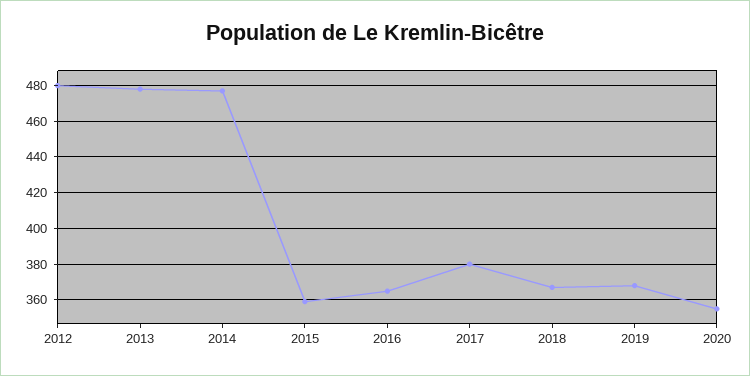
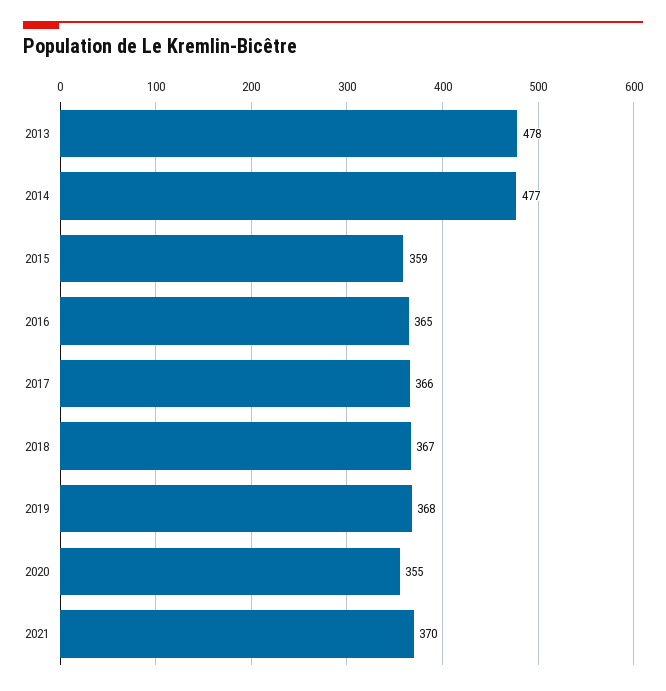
2012: 480 -> none
2017: 380 -> 366
2021: none -> 370

